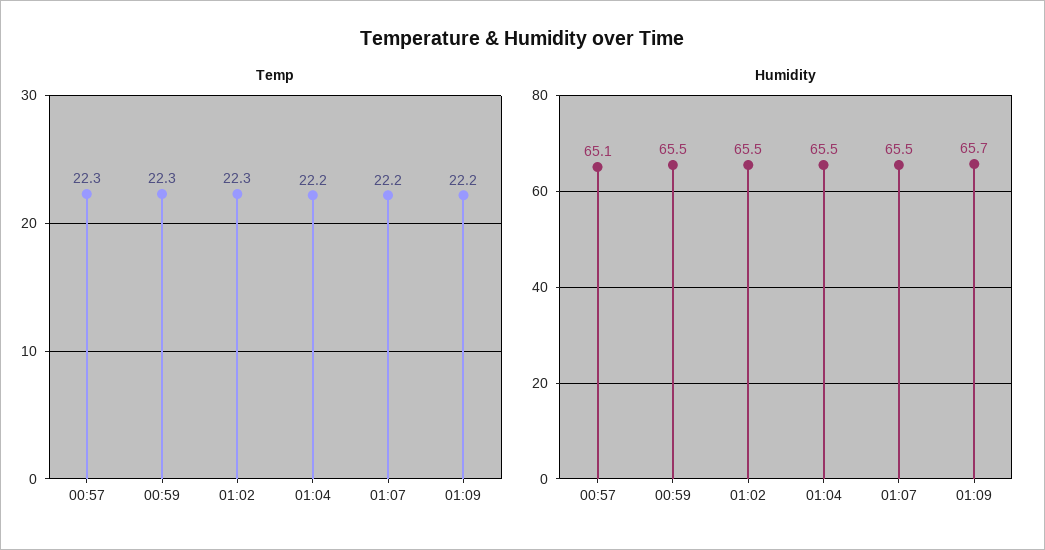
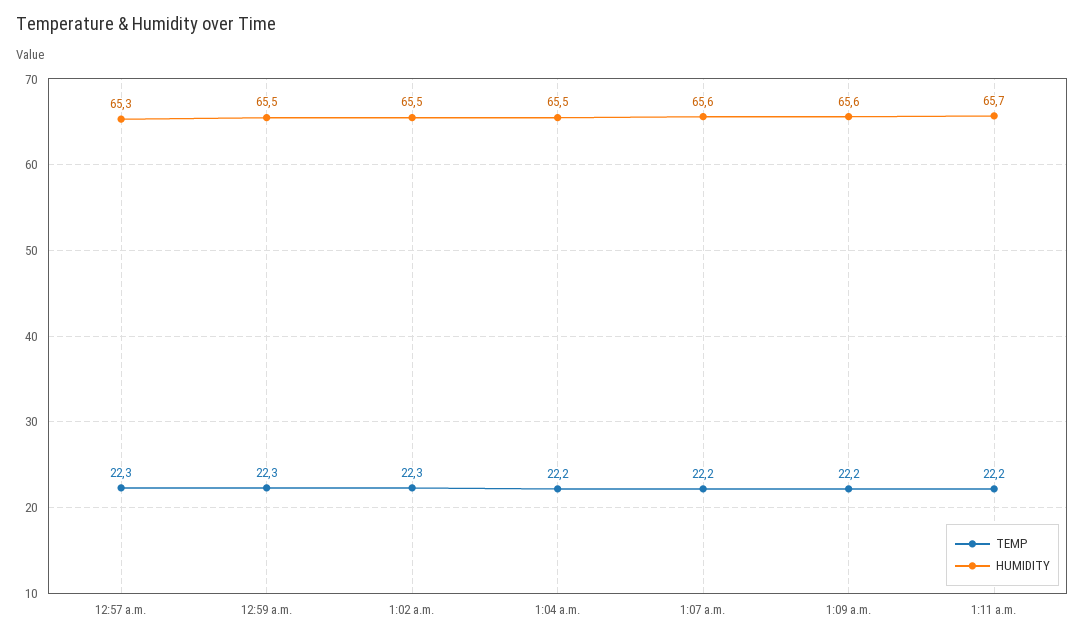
Humidity, 00:57: 65.1 -> 65.3
Humidity, 01:07: 65.5 -> 65.6
Humidity, 01:09: 65.7 -> 65.6
Temp, 1:11 a.m.: none -> 22.2
Humidity, 1:11 a.m.: none -> 65.7

